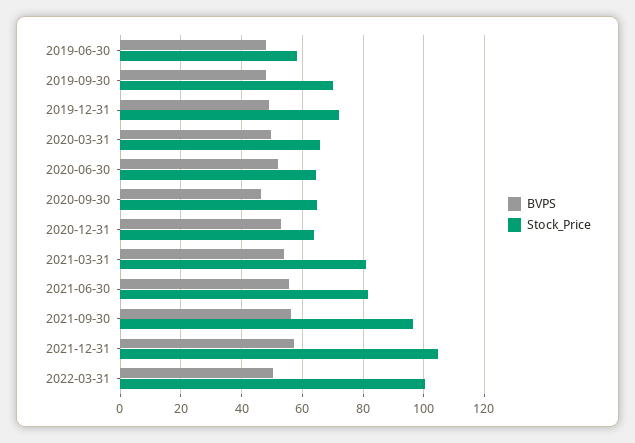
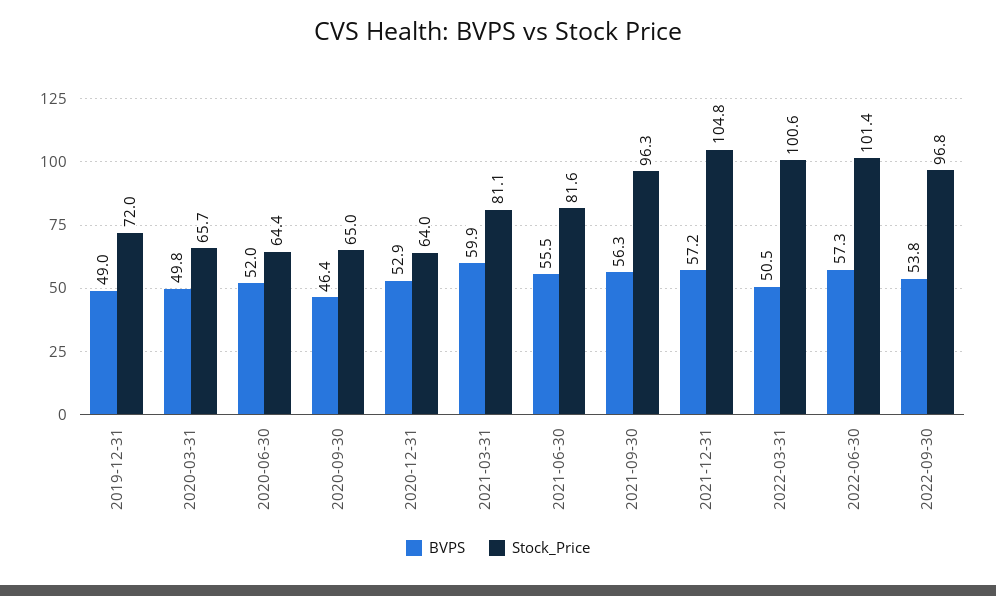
BVPS, 2019-06-30: 48 -> none
Stock_Price, 2019-06-30: 58 -> none
BVPS, 2019-09-30: 48 -> none
Stock_Price, 2019-09-30: 70 -> none
BVPS, 2021-03-31: 54 -> 59.9
BVPS, 2022-06-30: none -> 57.3
Stock_Price, 2022-06-30: none -> 101.4
BVPS, 2022-09-30: none -> 53.8
Stock_Price, 2022-09-30: none -> 96.8

